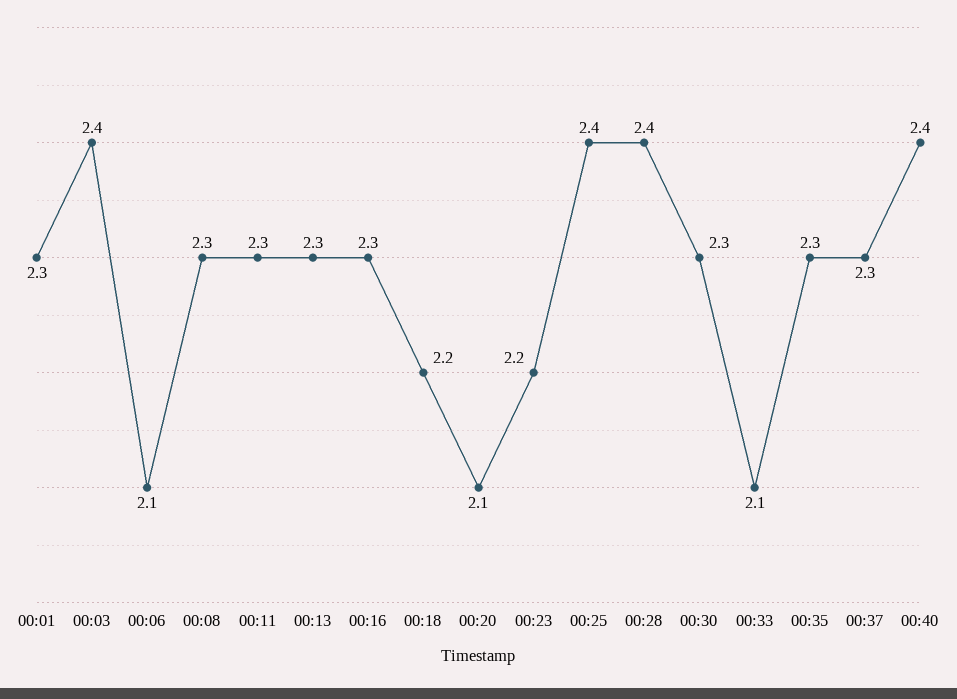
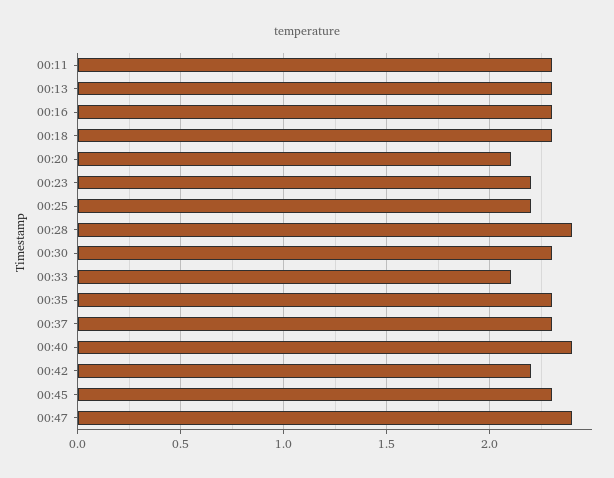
00:01: 2.3 -> none
00:03: 2.4 -> none
00:06: 2.1 -> none
00:08: 2.3 -> none
00:18: 2.2 -> 2.3
00:25: 2.4 -> 2.2
00:42: none -> 2.2
00:45: none -> 2.3
00:47: none -> 2.4

